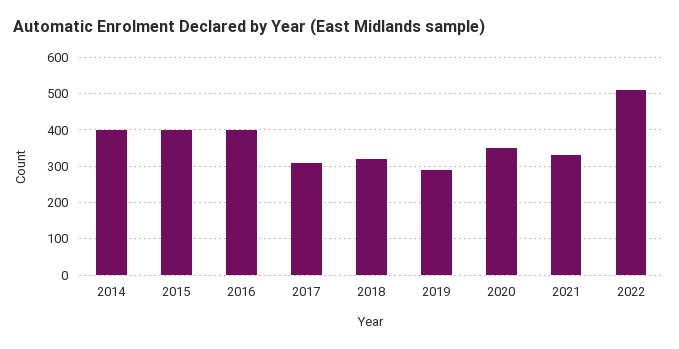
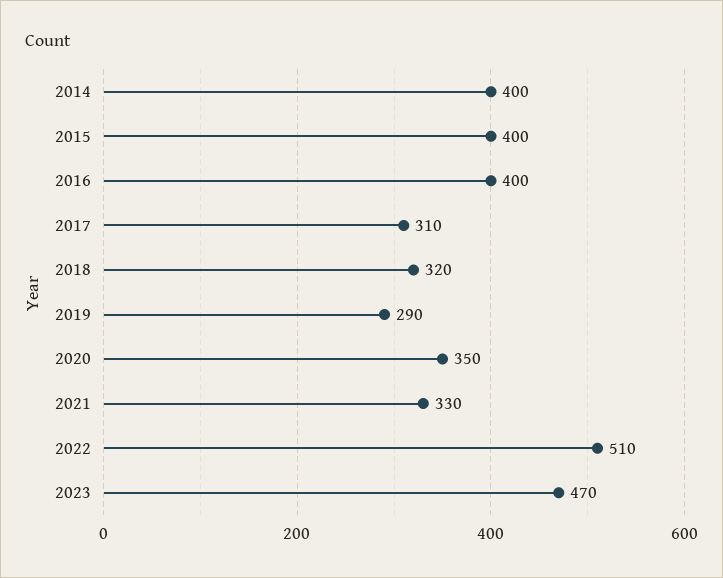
2023: none -> 470

